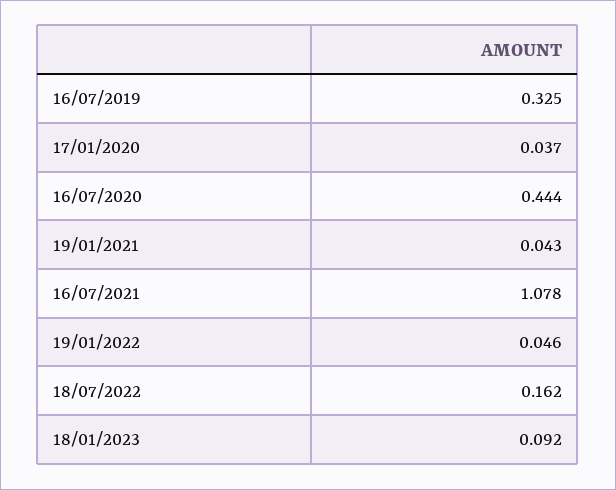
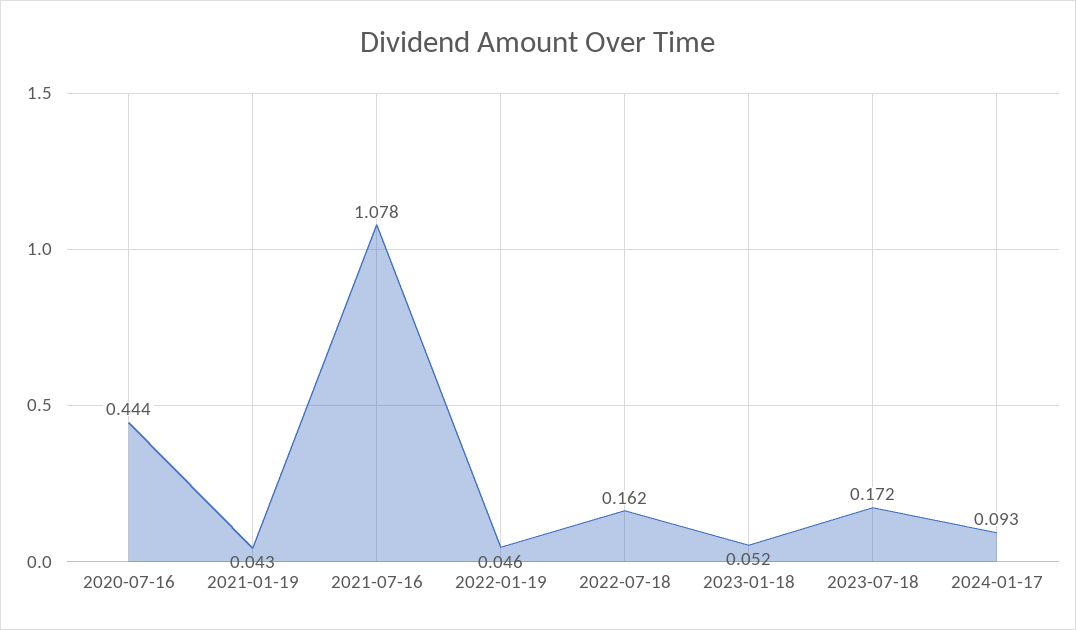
16/07/2019: 0.325 -> none
17/01/2020: 0.037 -> none
18/01/2023: 0.092 -> 0.052
2023-07-18: none -> 0.172
2024-01-17: none -> 0.093

